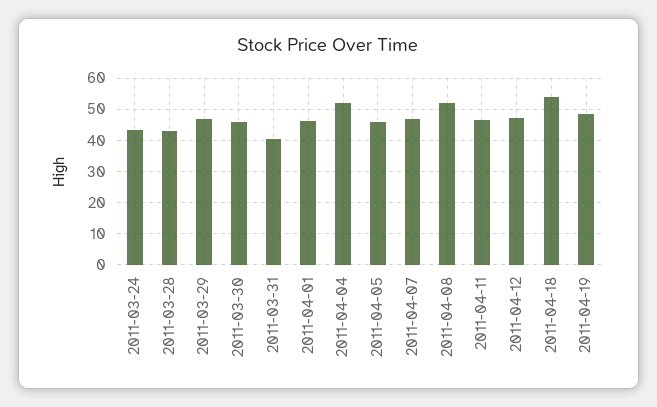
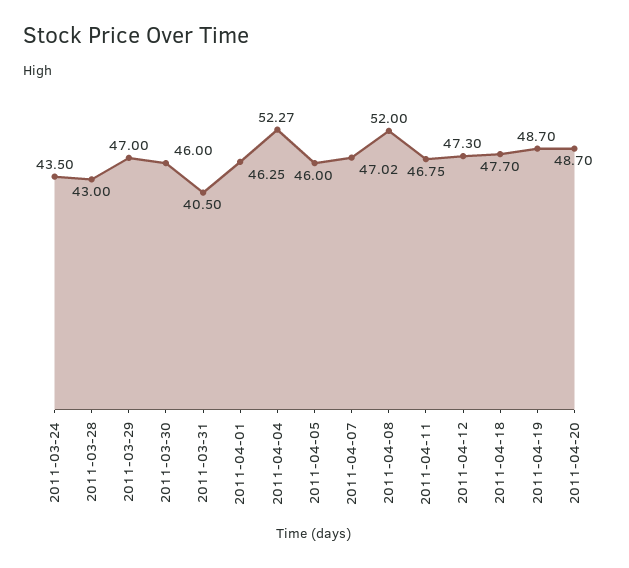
2011-04-18: 54 -> 47.7
2011-04-20: none -> 48.7

